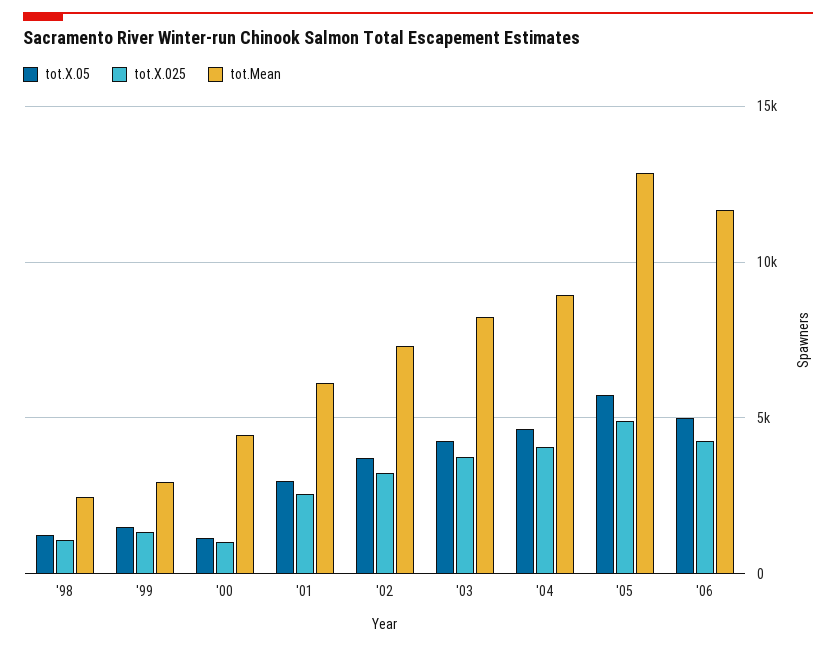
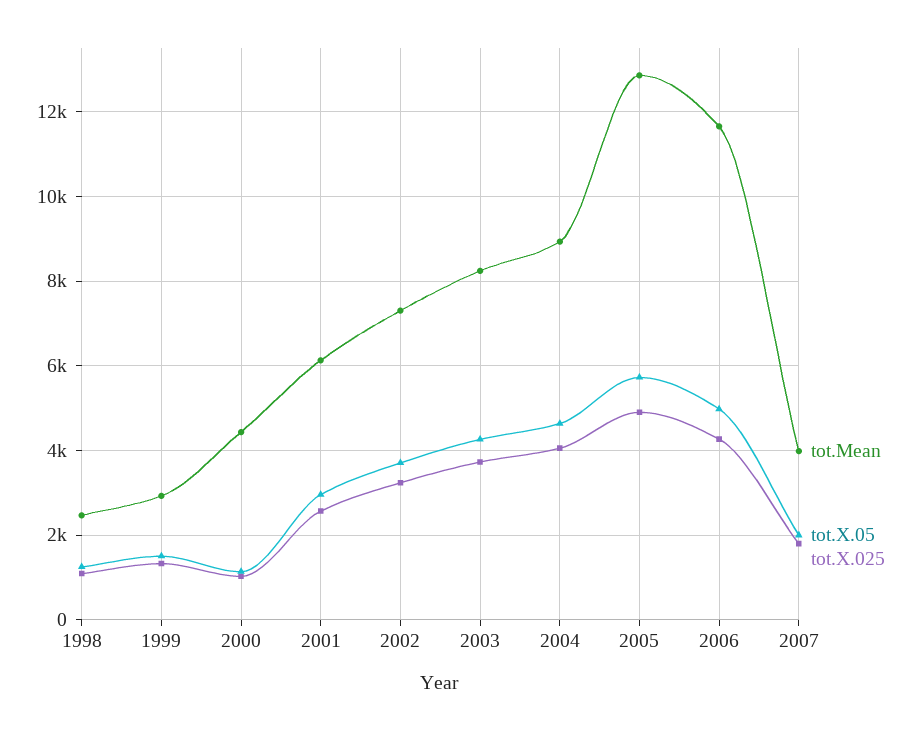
tot.Mean, 2007: none -> 4000
tot.X.05, 2007: none -> 2000
tot.X.025, 2007: none -> 1800

